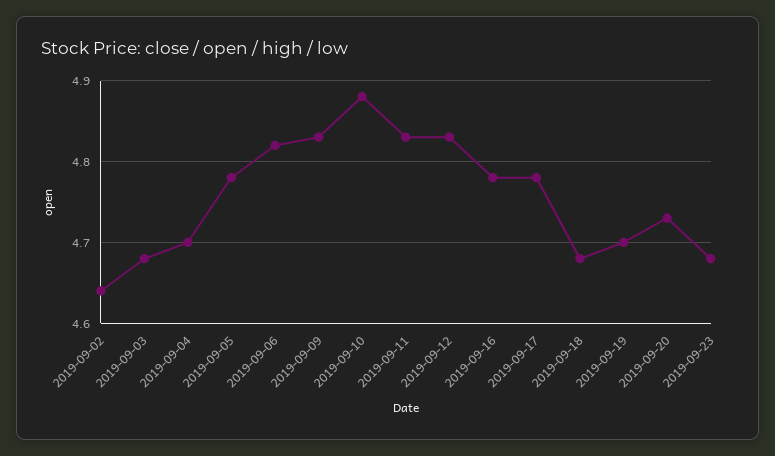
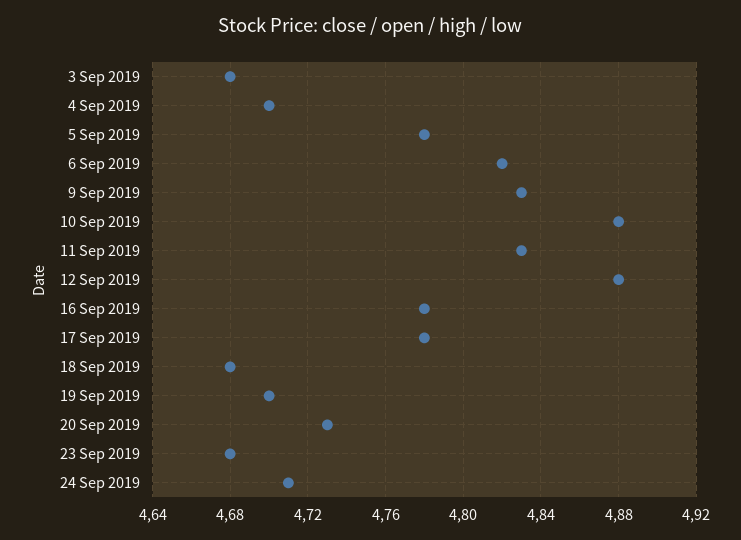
2019-09-02: 4.64 -> none
2019-09-12: 4.83 -> 4.88
24 Sep 2019: none -> 4.71

